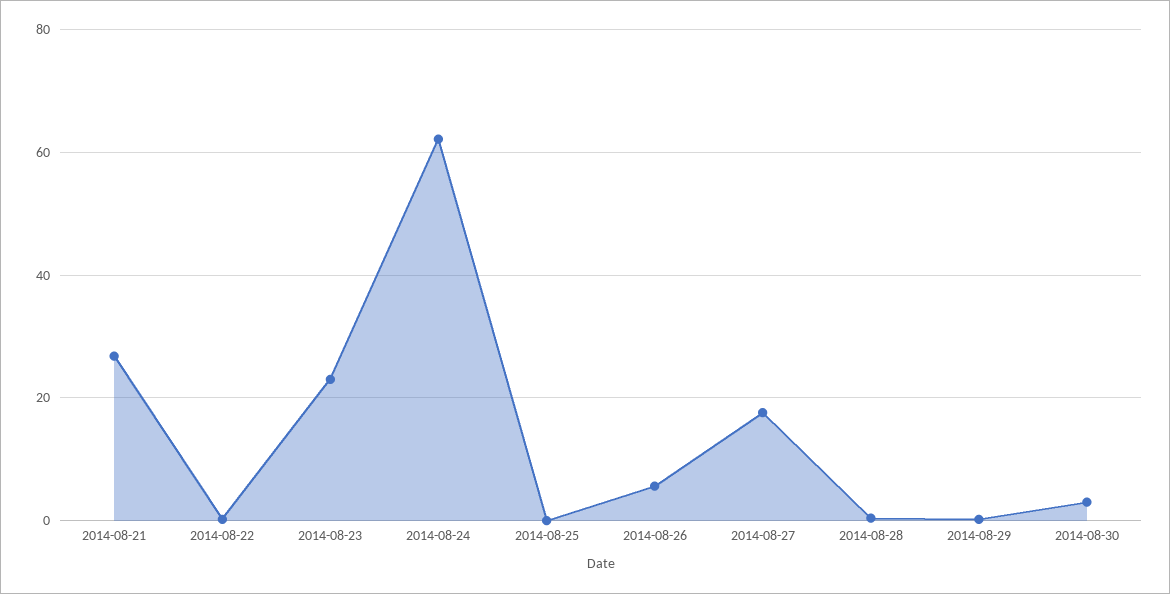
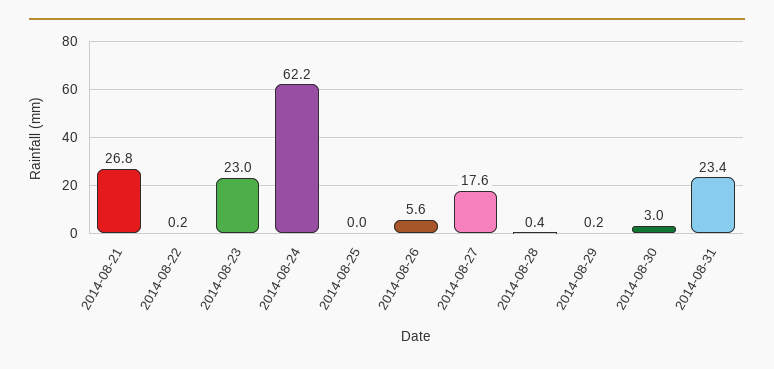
2014-08-31: none -> 23.4

